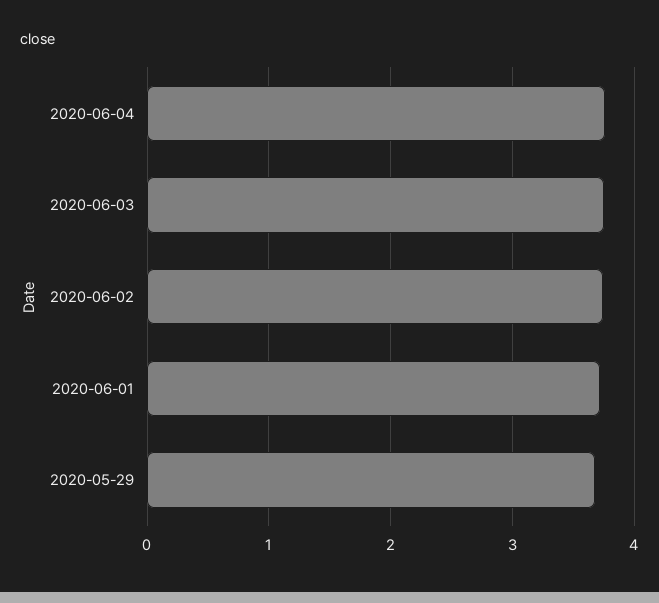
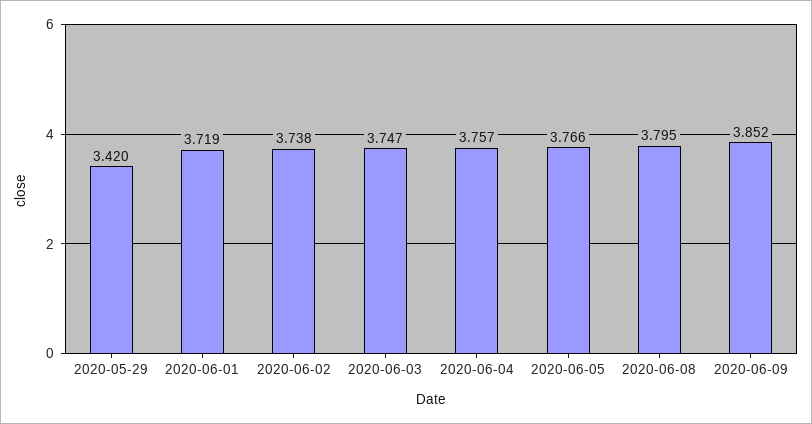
2020-05-29: 3.7 -> 3.42
2020-06-05: none -> 3.766
2020-06-08: none -> 3.795
2020-06-09: none -> 3.852

